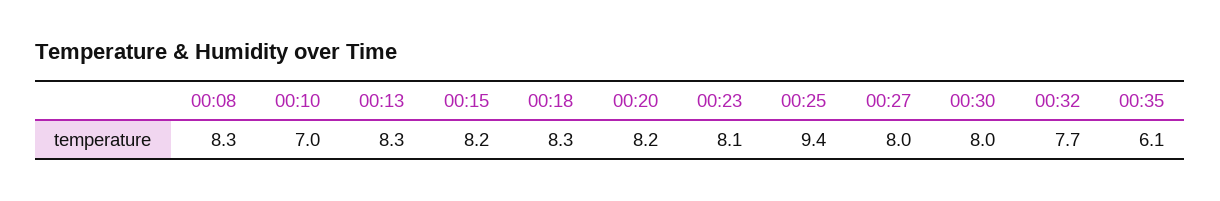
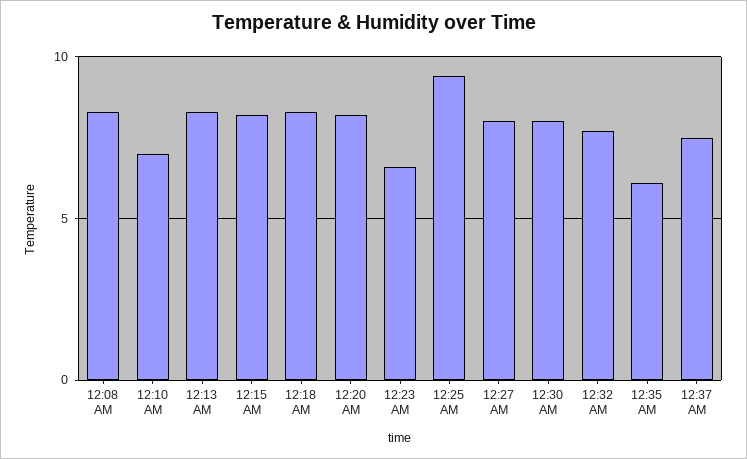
00:23: 8.1 -> 6.5
12:37 AM: none -> 7.5

